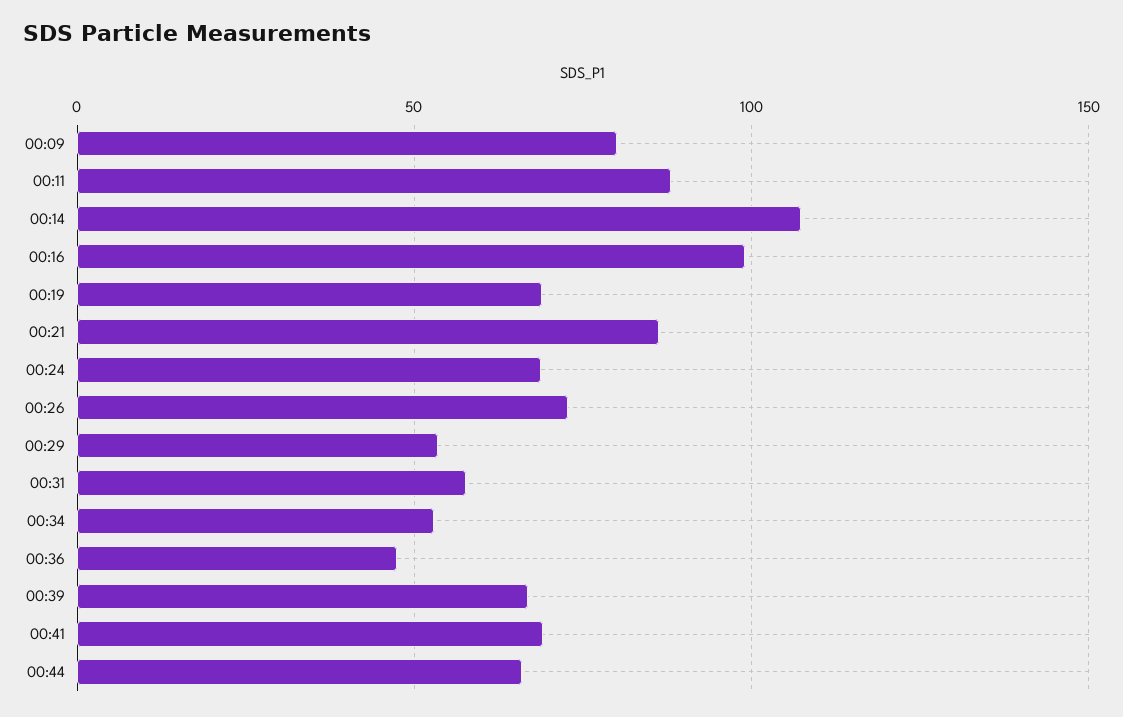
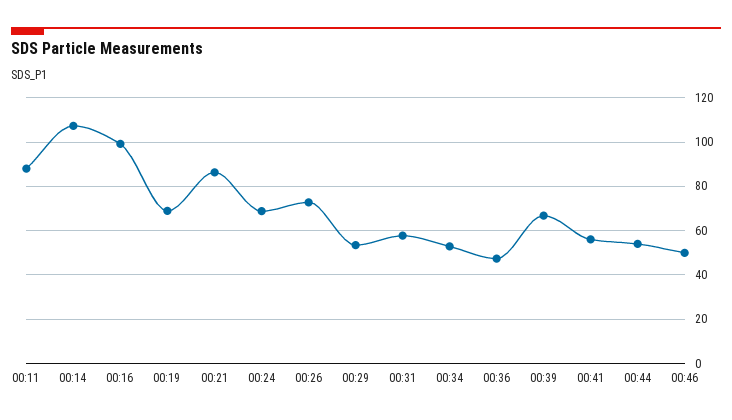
00:09: 80 -> none
00:41: 70 -> 55
00:44: 65 -> 55
00:46: none -> 50

